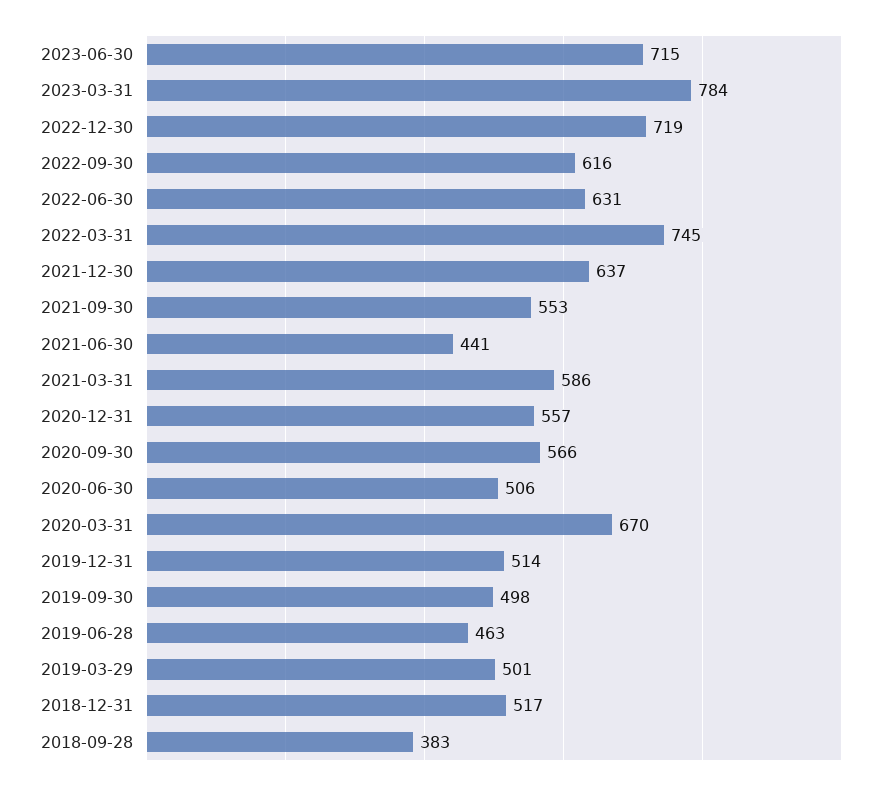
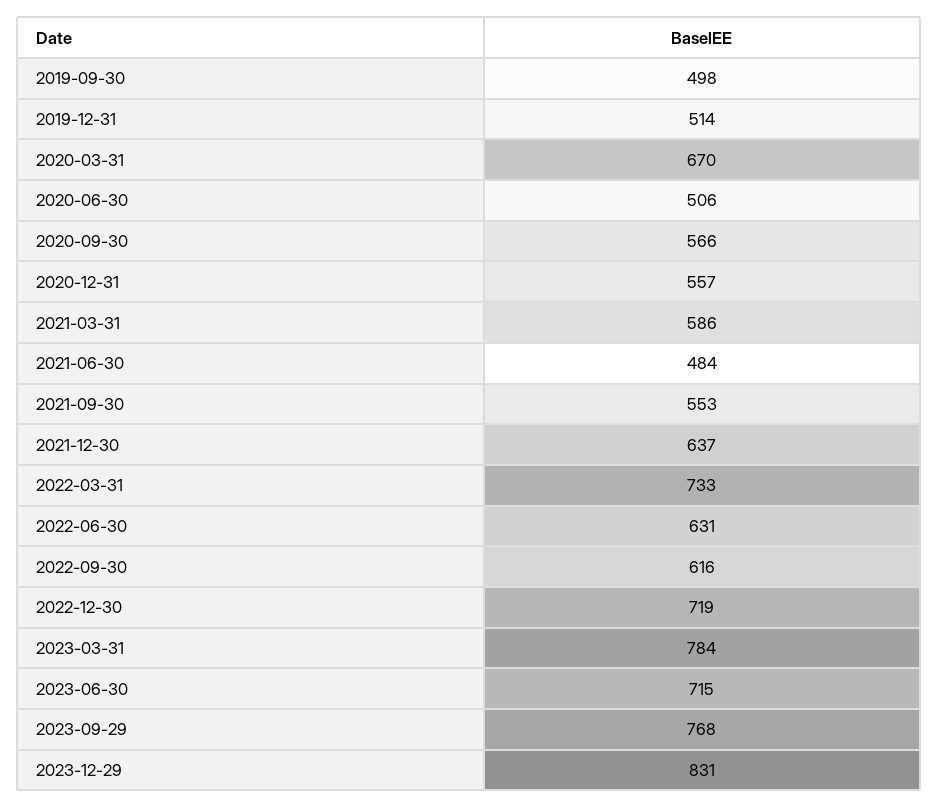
2022-03-31: 745 -> 733
2021-06-30: 441 -> 484
2019-06-28: 463 -> none
2019-03-29: 501 -> none
2018-12-31: 517 -> none
2018-09-28: 383 -> none
2023-09-29: none -> 768
2023-12-29: none -> 831

